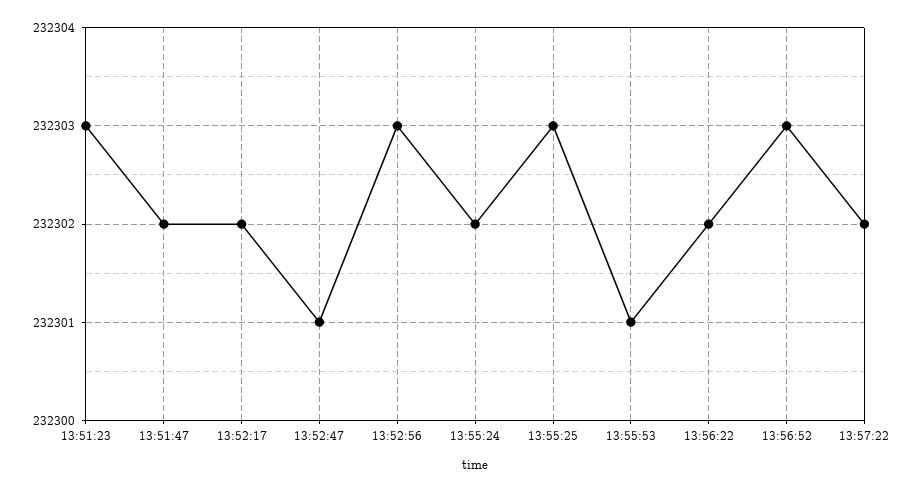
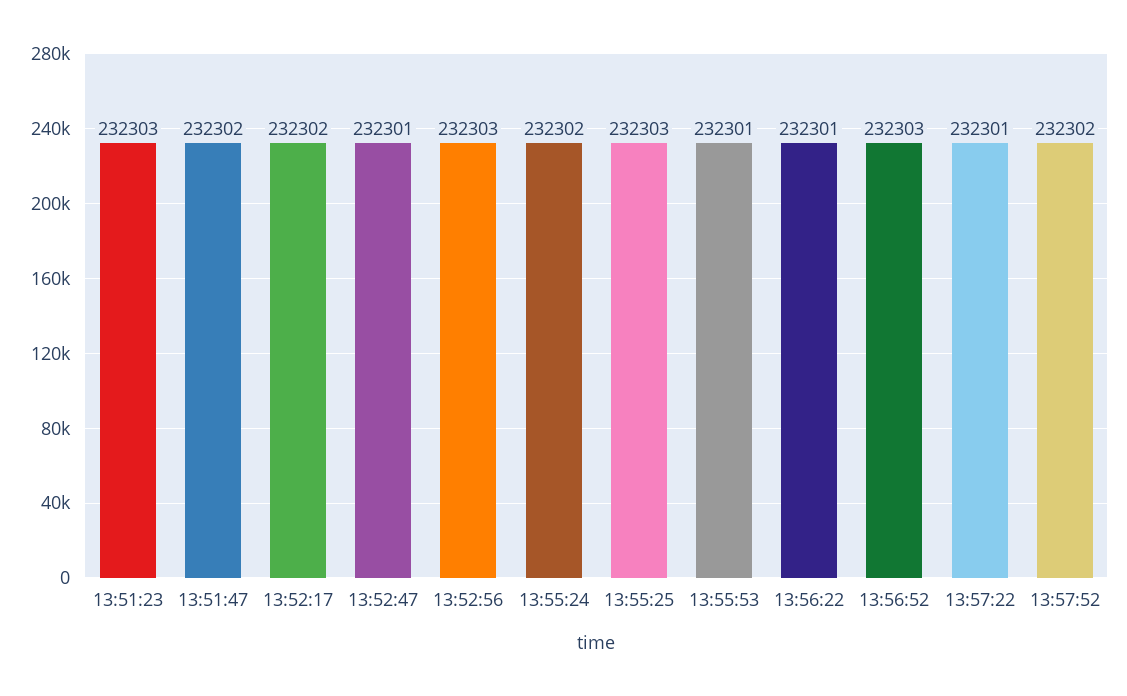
13:56:22: 232302 -> 232301
13:57:22: 232302 -> 232301
13:57:52: none -> 232302

